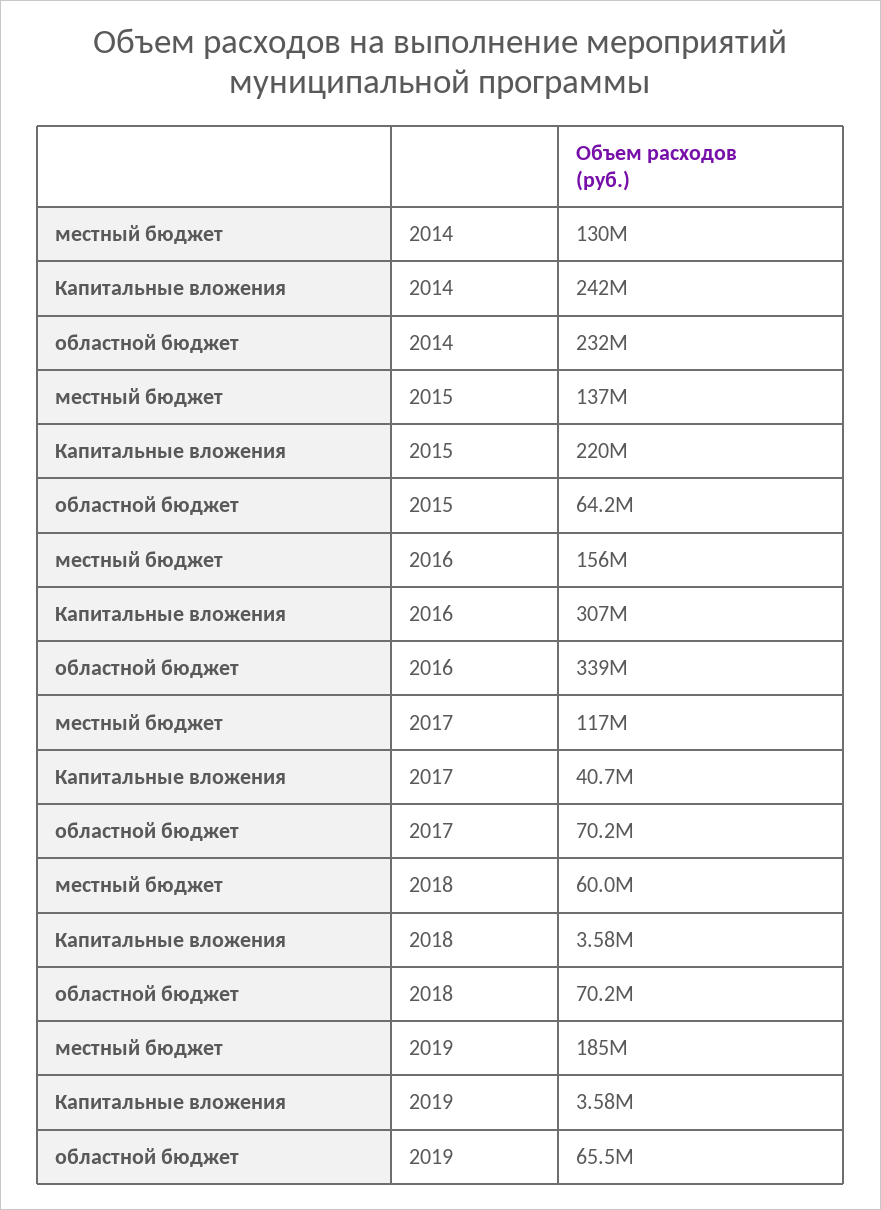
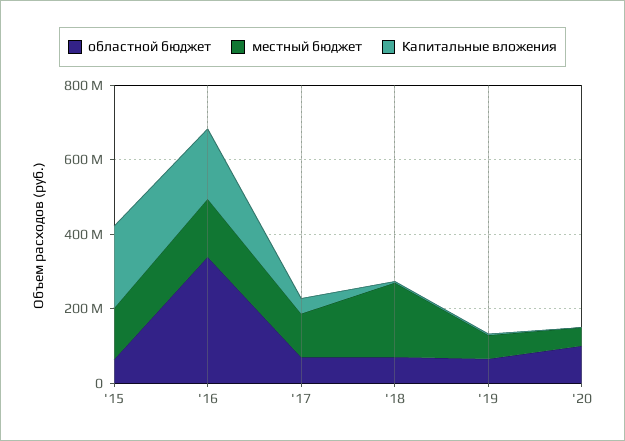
местный бюджет, 2014: 130000000 -> none
Капитальные вложения, 2014: 242000000 -> none
областной бюджет, 2014: 232000000 -> none
Капитальные вложения, 2016: 307000000 -> 200000000
местный бюджет, 2018: 60000000 -> 200000000
местный бюджет, 2019: 185000000 -> 50000000
областной бюджет, '20: none -> 100000000
местный бюджет, '20: none -> 50000000
Капитальные вложения, '20: none -> 0

